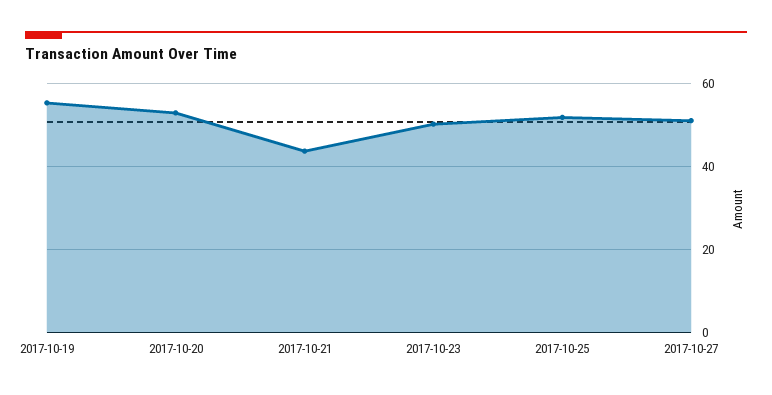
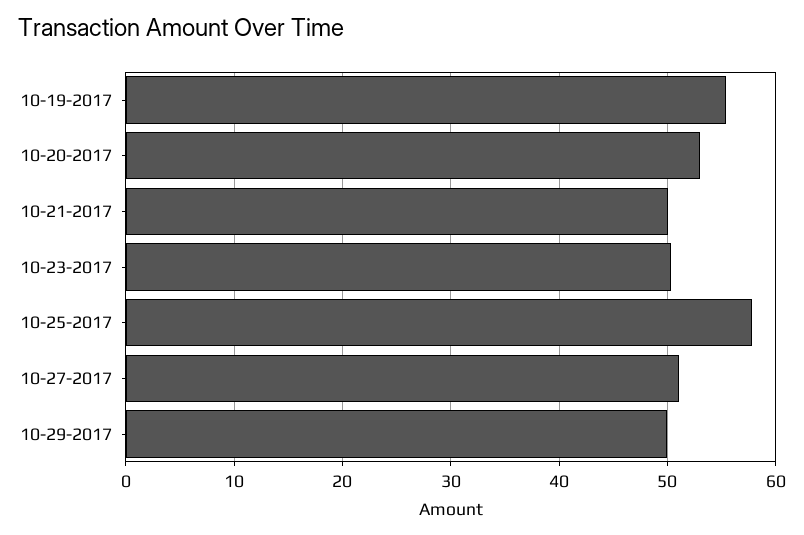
2017-10-21: 44 -> 50
2017-10-25: 52 -> 58
10-29-2017: none -> 50

